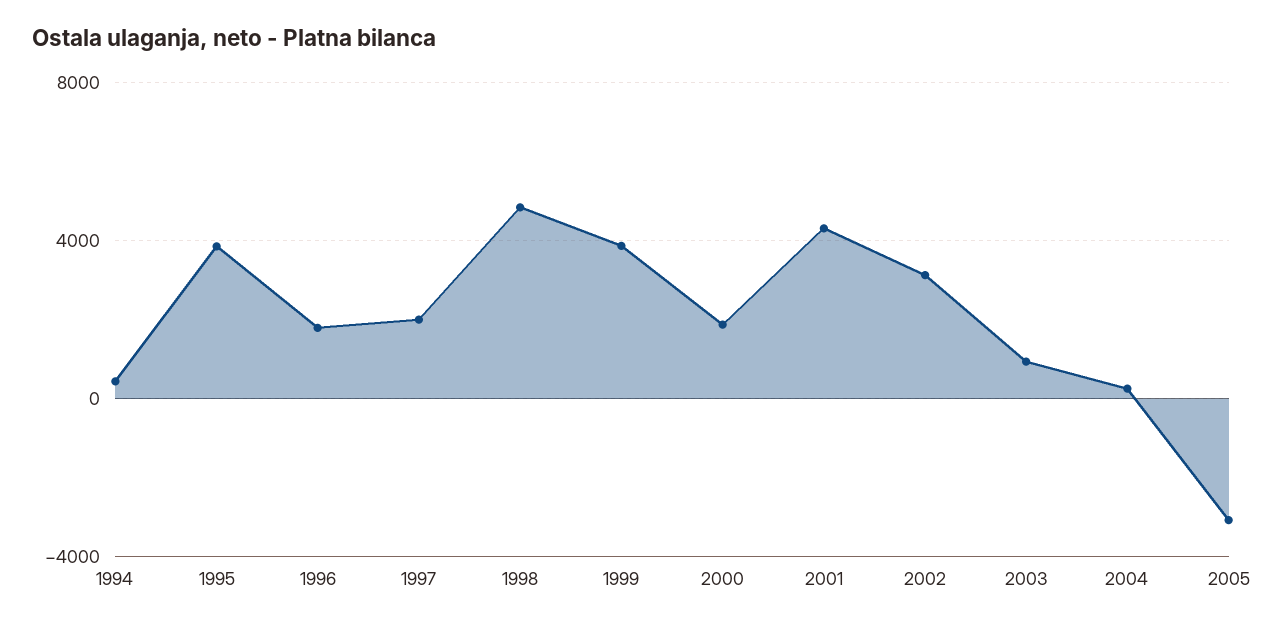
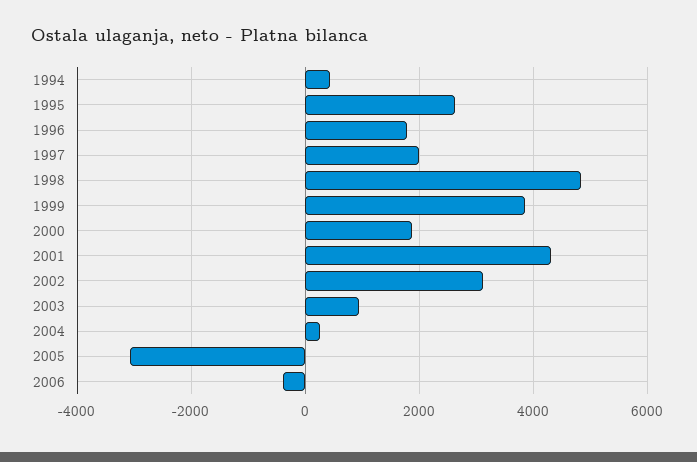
1995: 4000 -> 2600
2006: none -> -400

